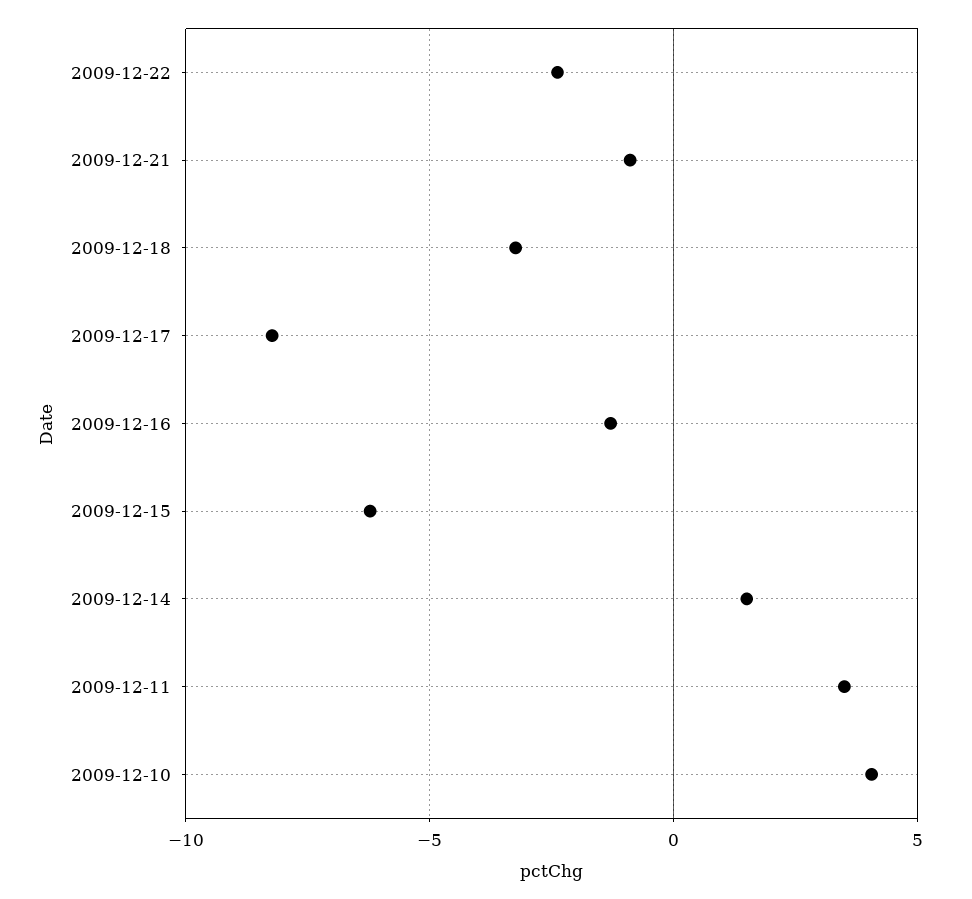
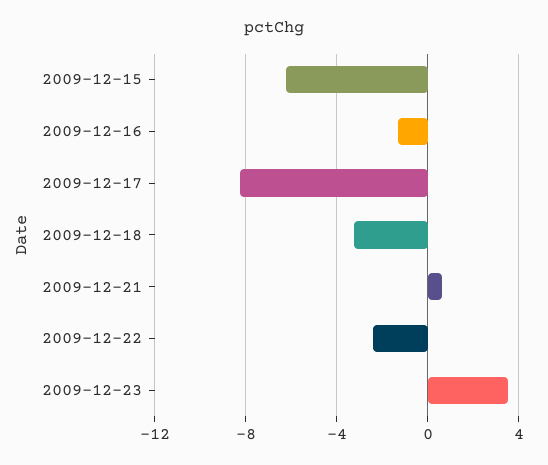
2009-12-21: -1 -> 0.5
2009-12-14: 1.5 -> none
2009-12-11: 3.5 -> none
2009-12-10: 4 -> none
2009-12-23: none -> 3.5

